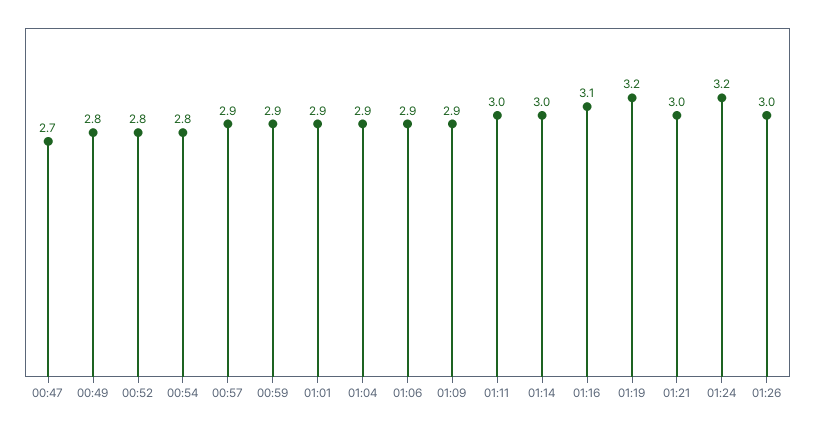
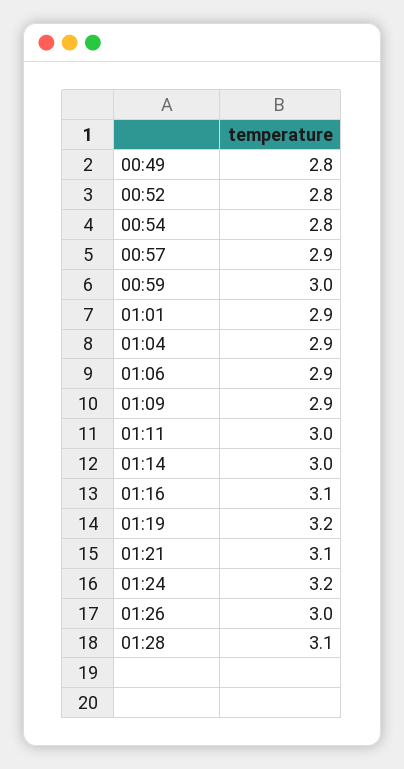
00:47: 2.7 -> none
00:59: 2.9 -> 3
01:21: 3 -> 3.1
01:28: none -> 3.1

